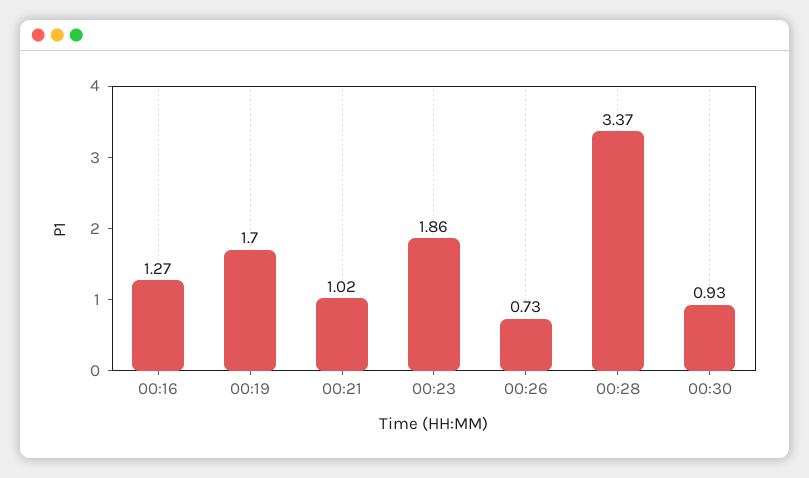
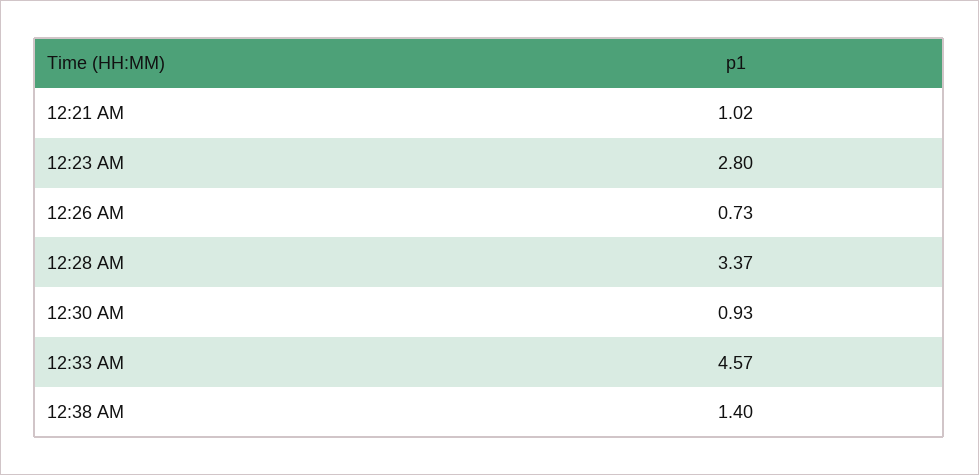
00:16: 1.27 -> none
00:19: 1.7 -> none
00:23: 1.86 -> 2.8
12:33 AM: none -> 4.57
12:38 AM: none -> 1.4

